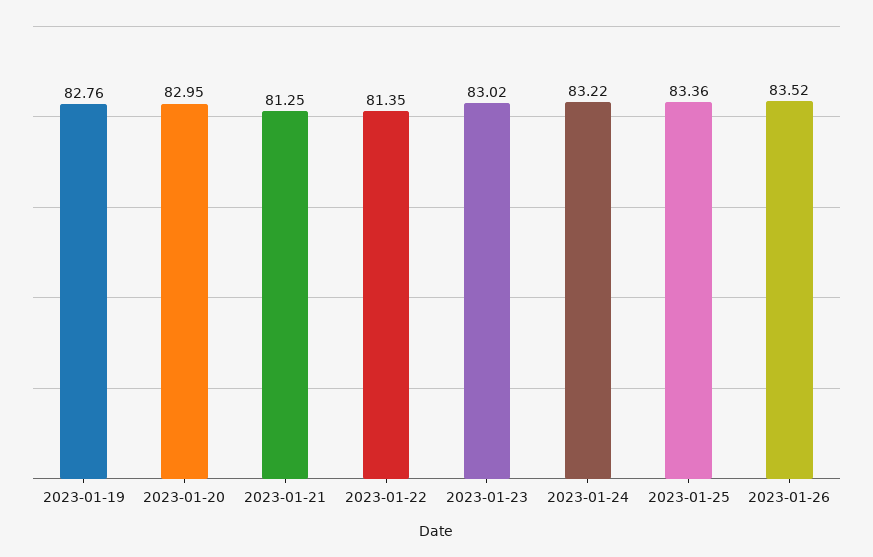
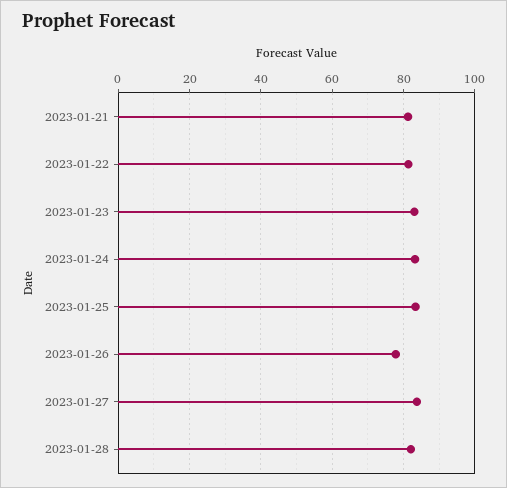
2023-01-19: 82.76 -> none
2023-01-20: 82.95 -> none
2023-01-26: 83.52 -> 78
2023-01-27: none -> 84
2023-01-28: none -> 82

